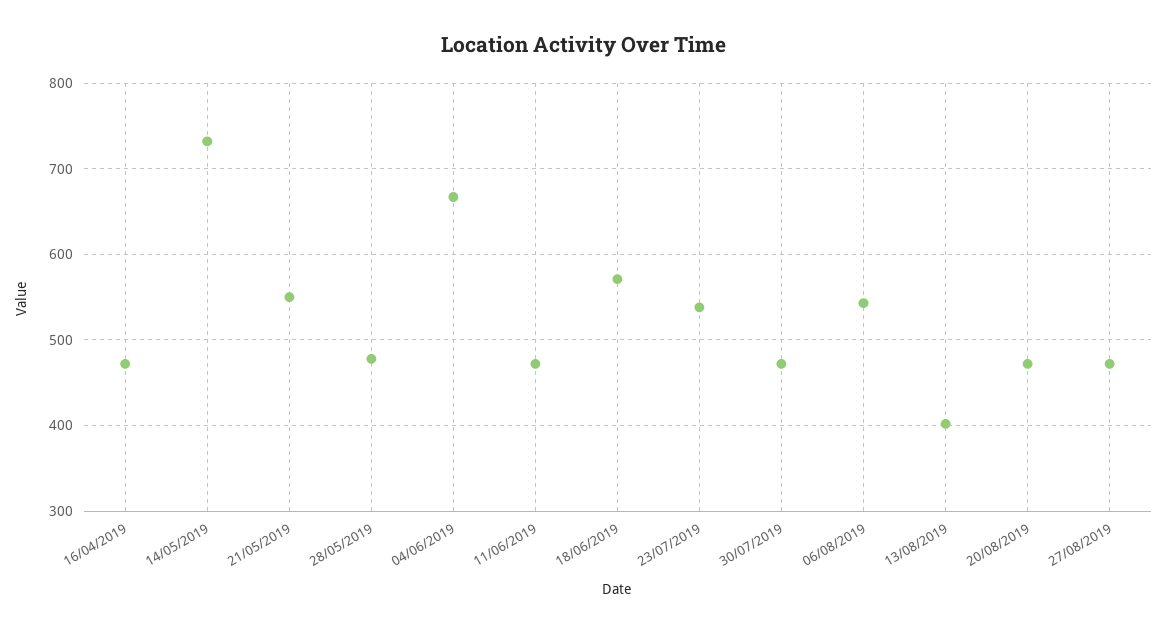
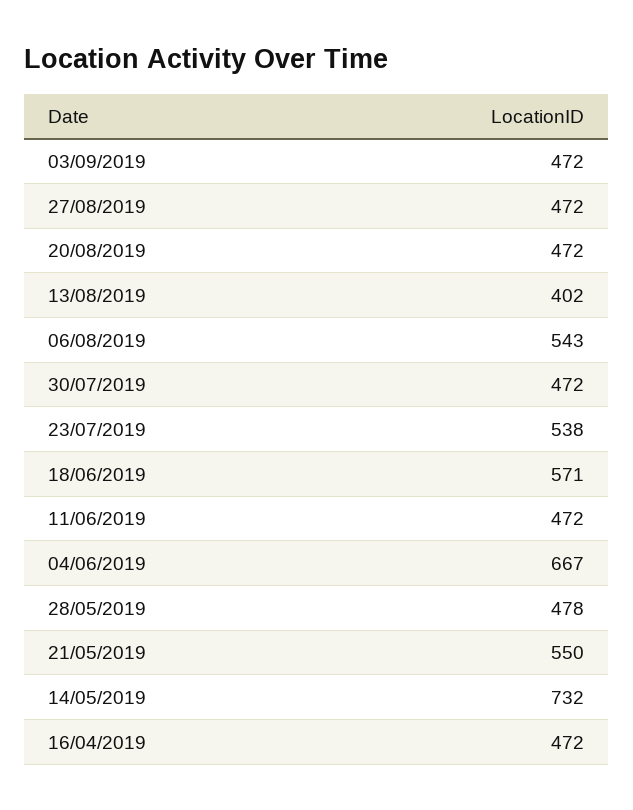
03/09/2019: none -> 472

